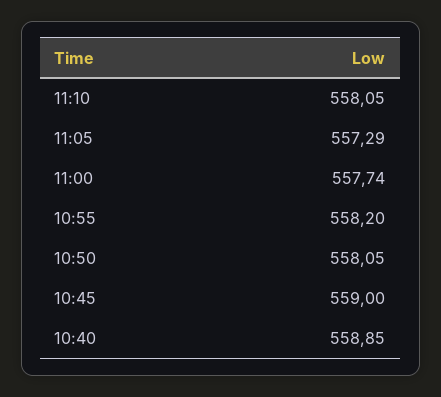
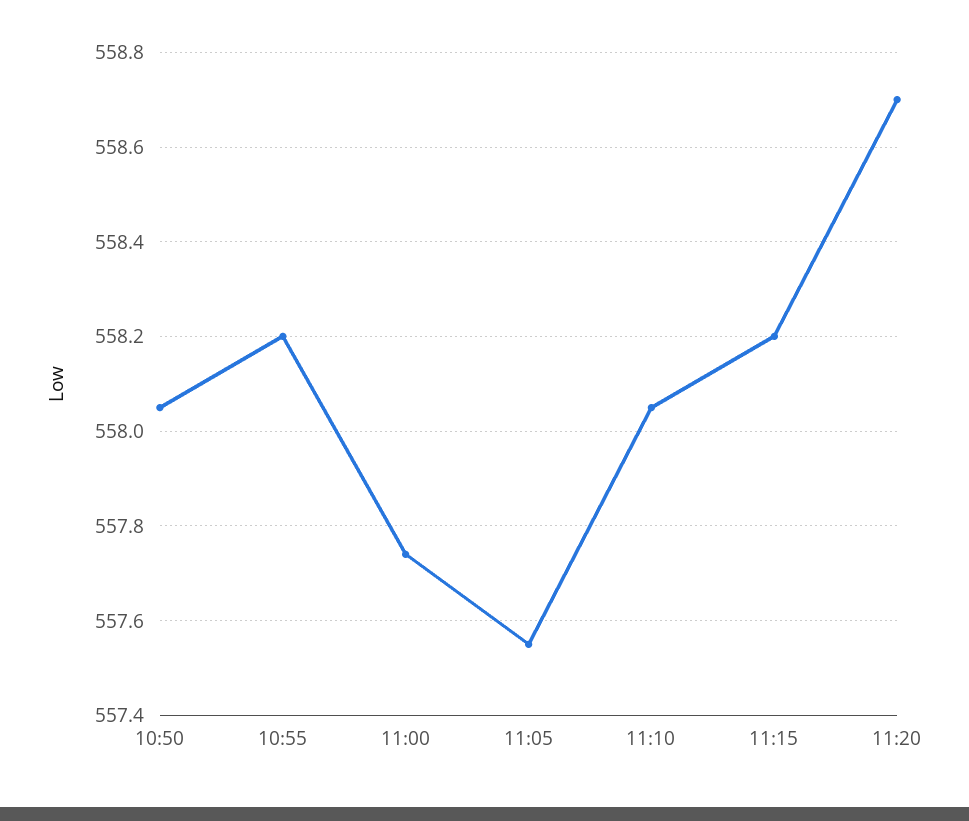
11:05: 557.29 -> 557.55
10:45: 559 -> none
10:40: 558.85 -> none
11:15: none -> 558.2
11:20: none -> 558.7

